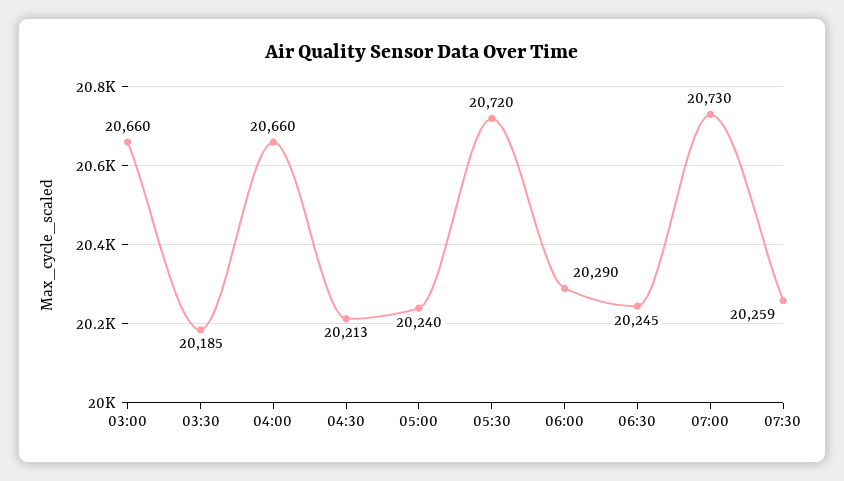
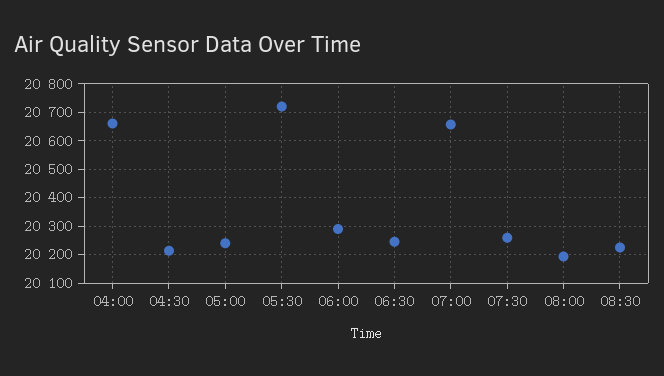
03:00: 20660 -> none
03:30: 20185 -> none
07:00: 20730 -> 20650
08:00: none -> 20200
08:30: none -> 20225

